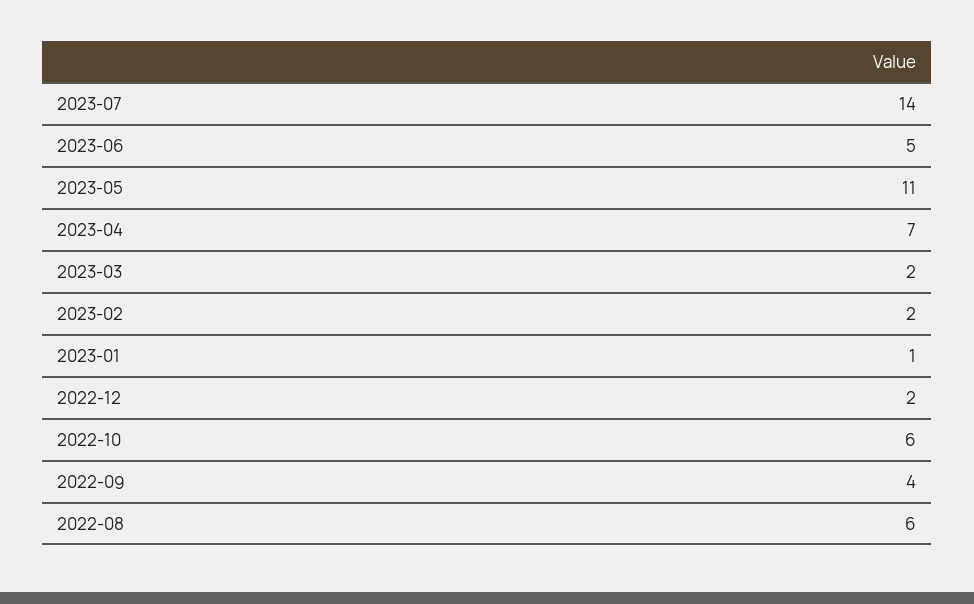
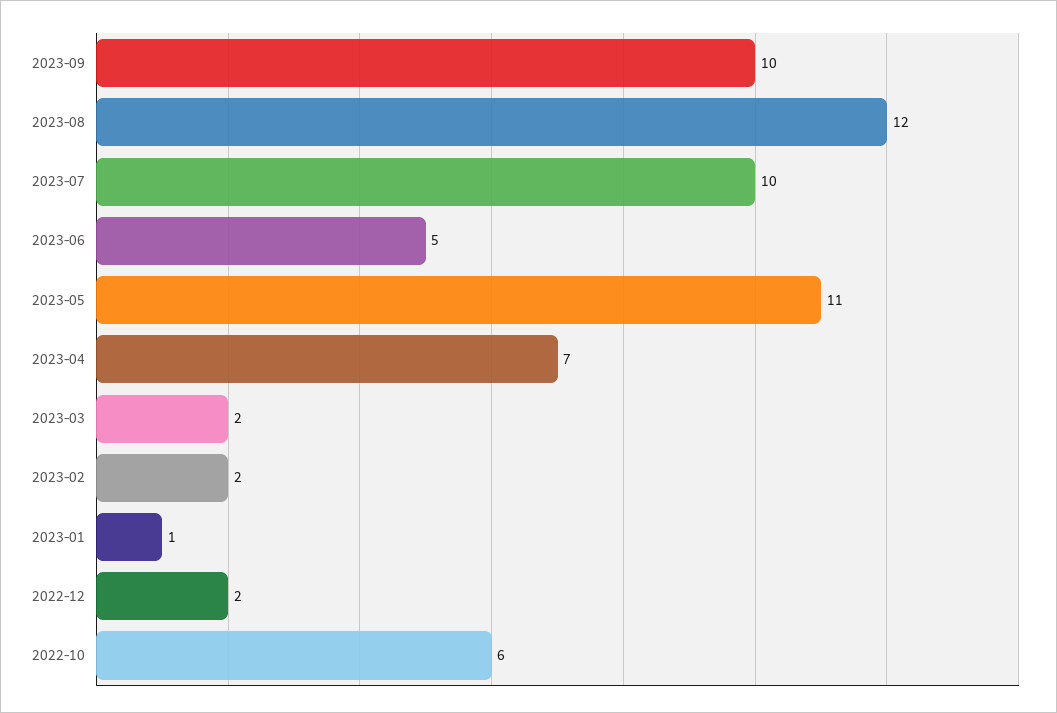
2023-07: 14 -> 10
2022-09: 4 -> none
2022-08: 6 -> none
2023-09: none -> 10
2023-08: none -> 12

